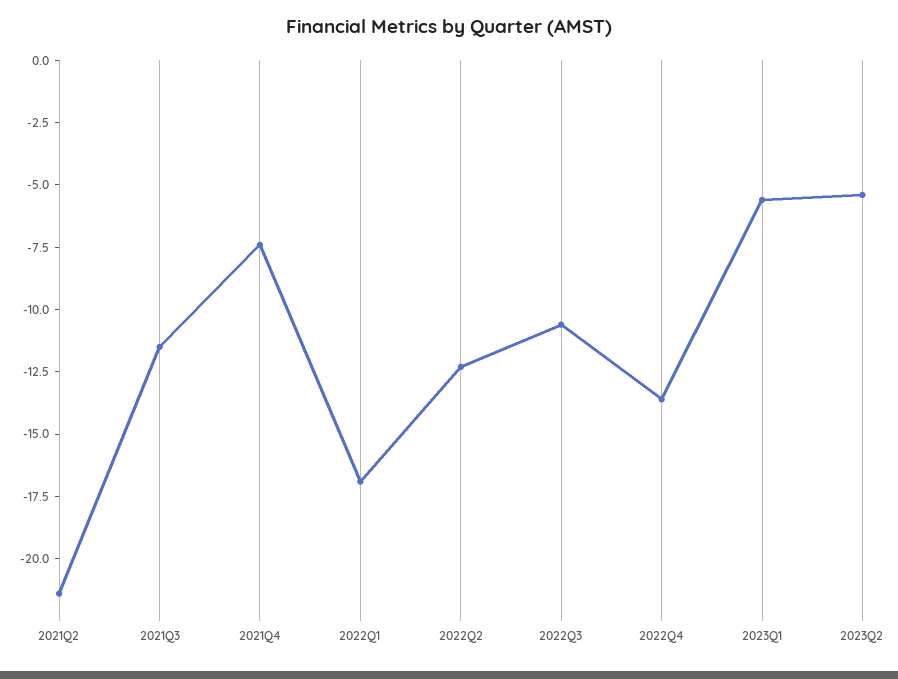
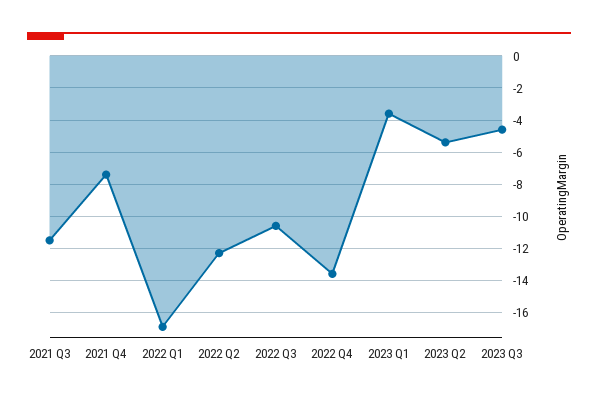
2021Q2: -21.5 -> none
2023Q1: -5.5 -> -3.5
2023 Q3: none -> -4.5

